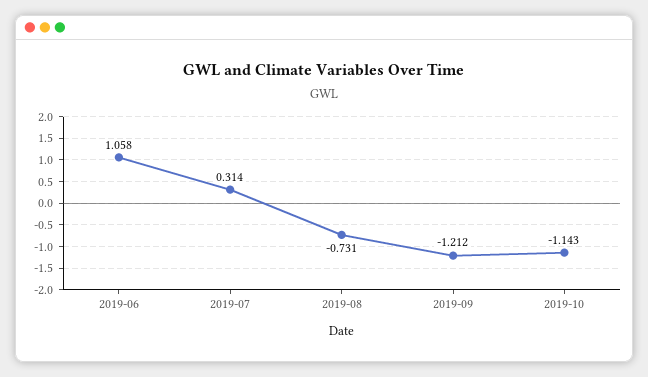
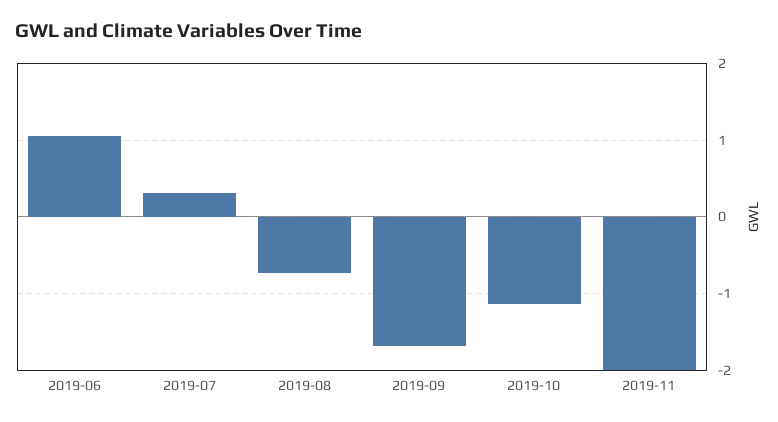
2019-09: -1.212 -> -1.7
2019-11: none -> -2

